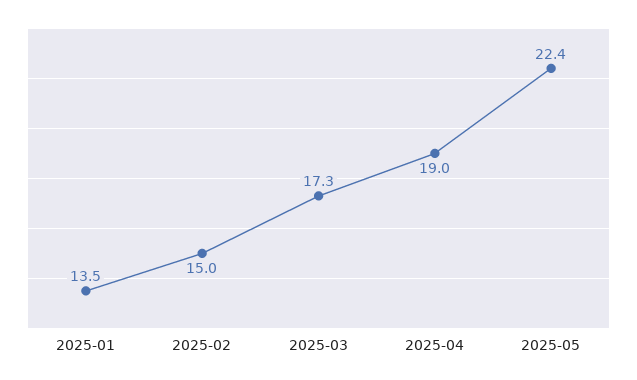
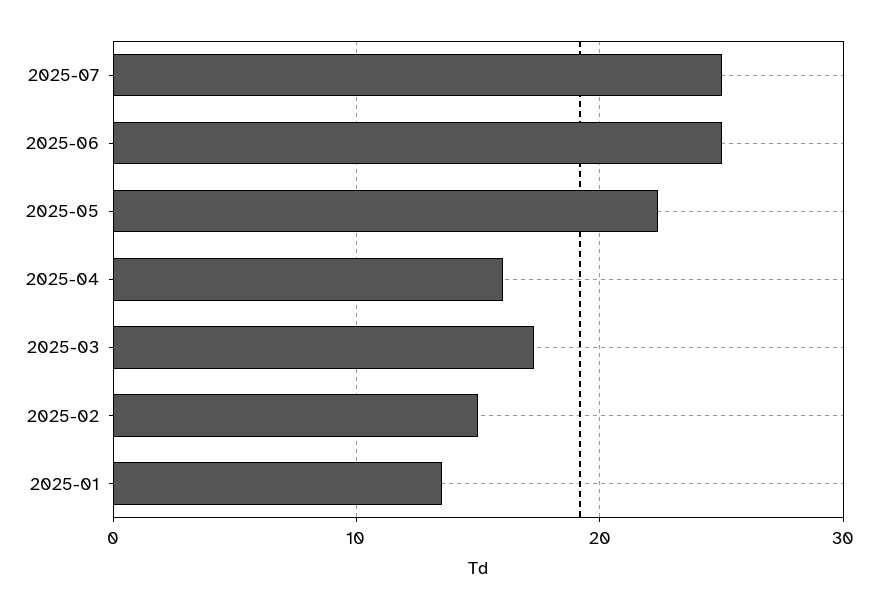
2025-04: 19 -> 16
2025-07: none -> 25
2025-06: none -> 25

